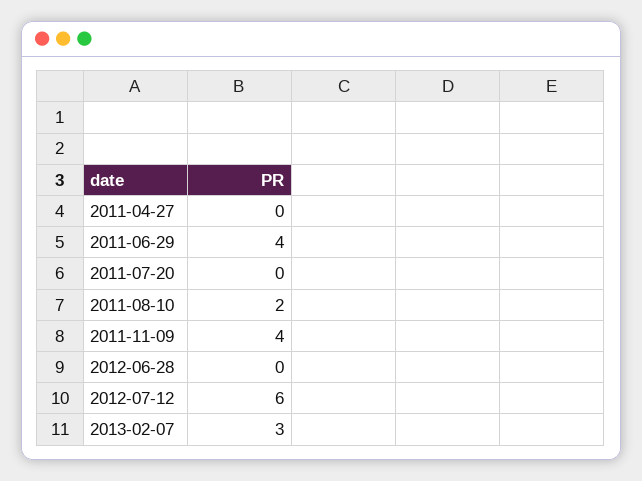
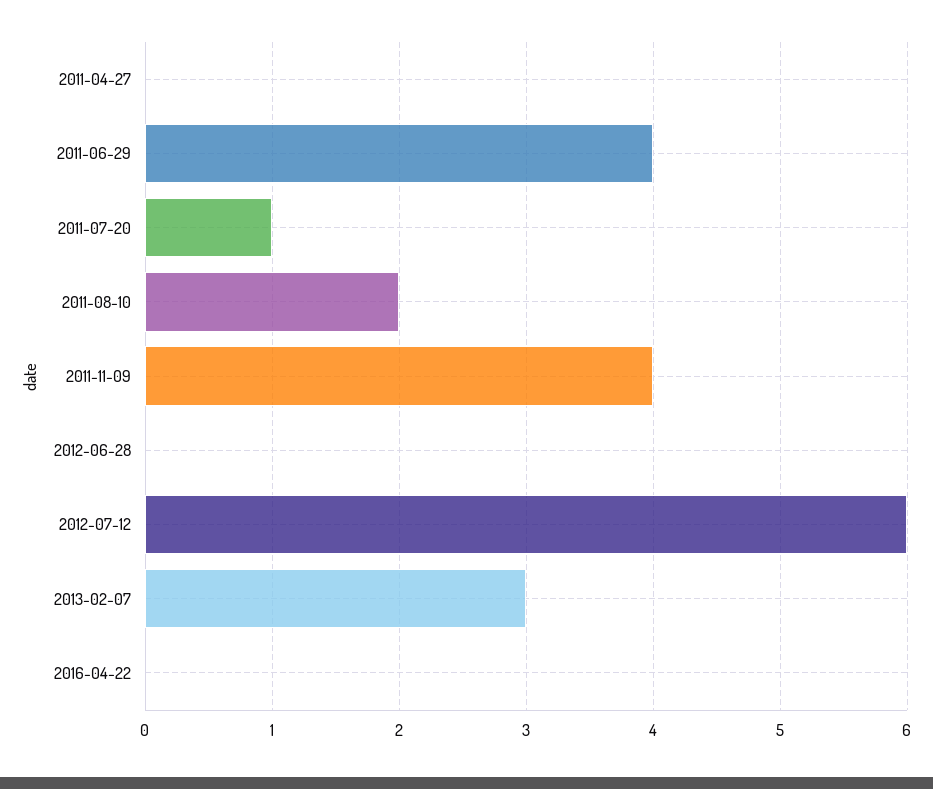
2011-07-20: 0 -> 1
2016-04-22: none -> 0

